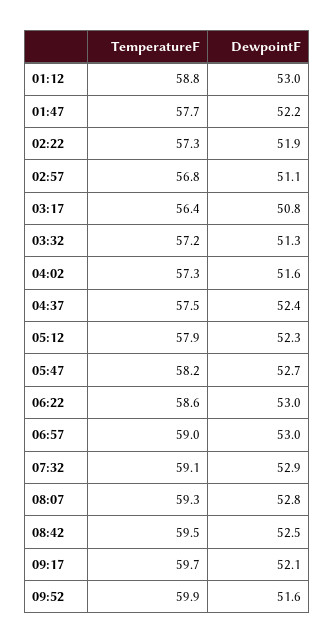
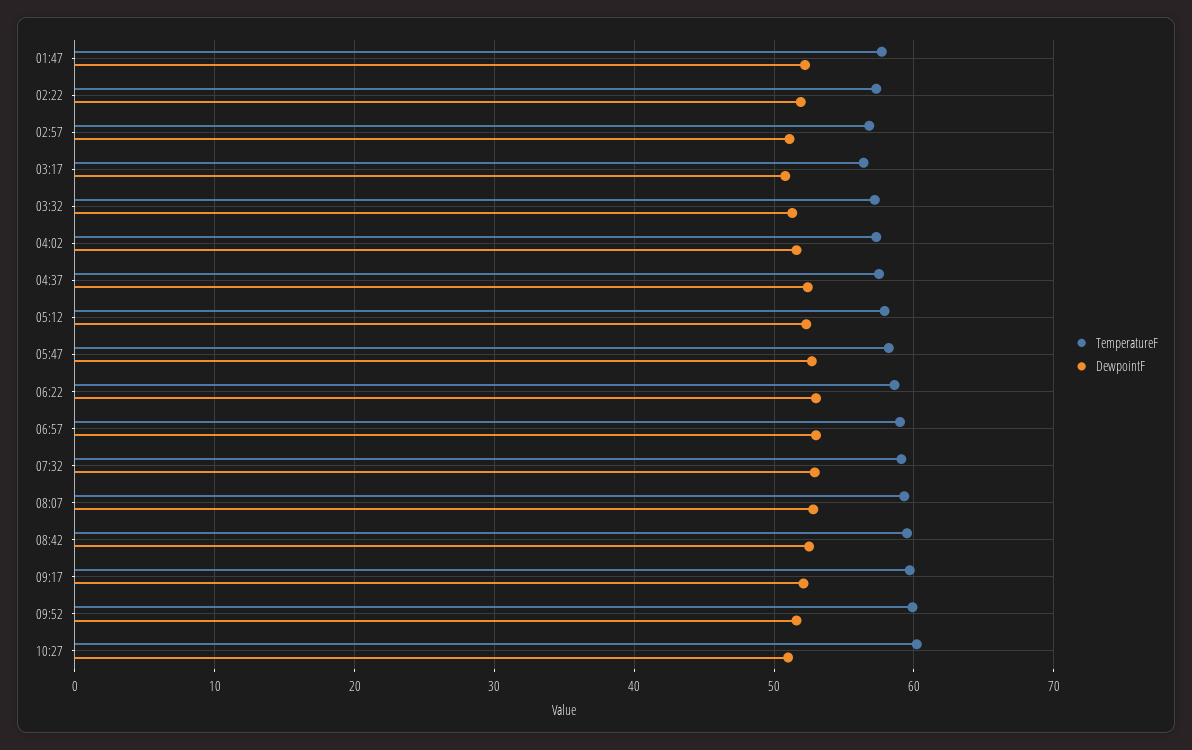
TemperatureF, 01:12: 58.8 -> none
DewpointF, 01:12: 53 -> none
TemperatureF, 10:27: none -> 60
DewpointF, 10:27: none -> 51

